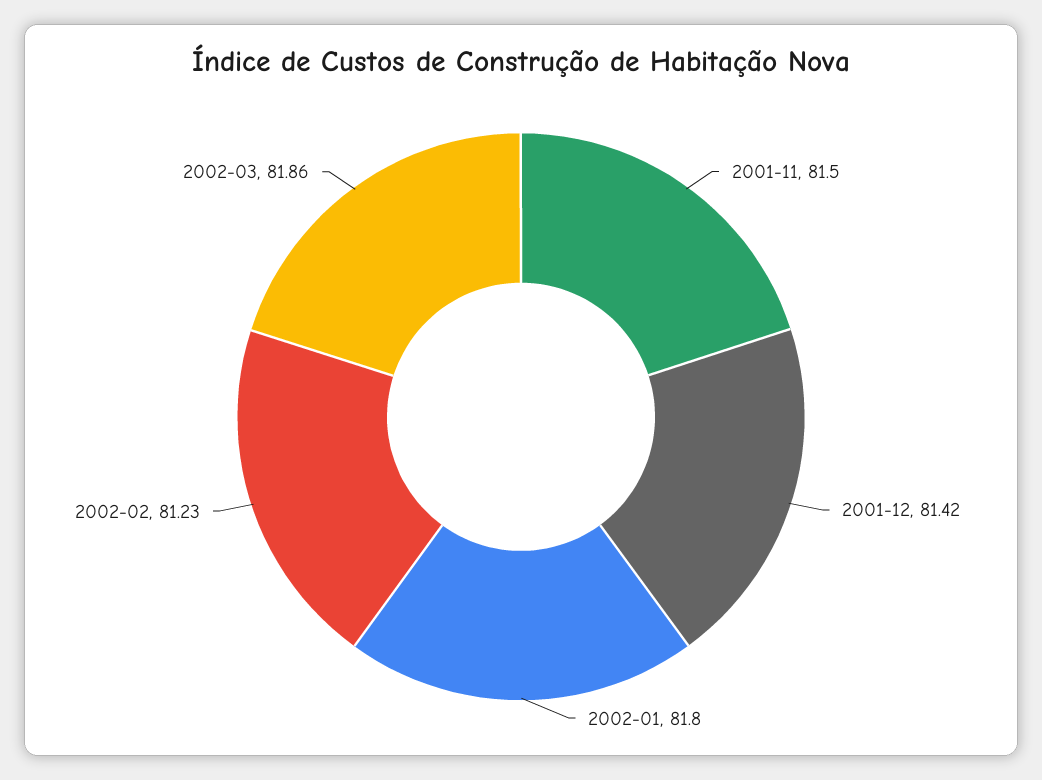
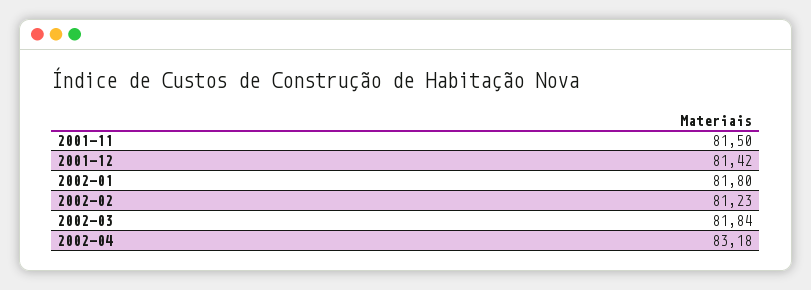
2002-03: 81.86 -> 81.84
2002-04: none -> 83.18

